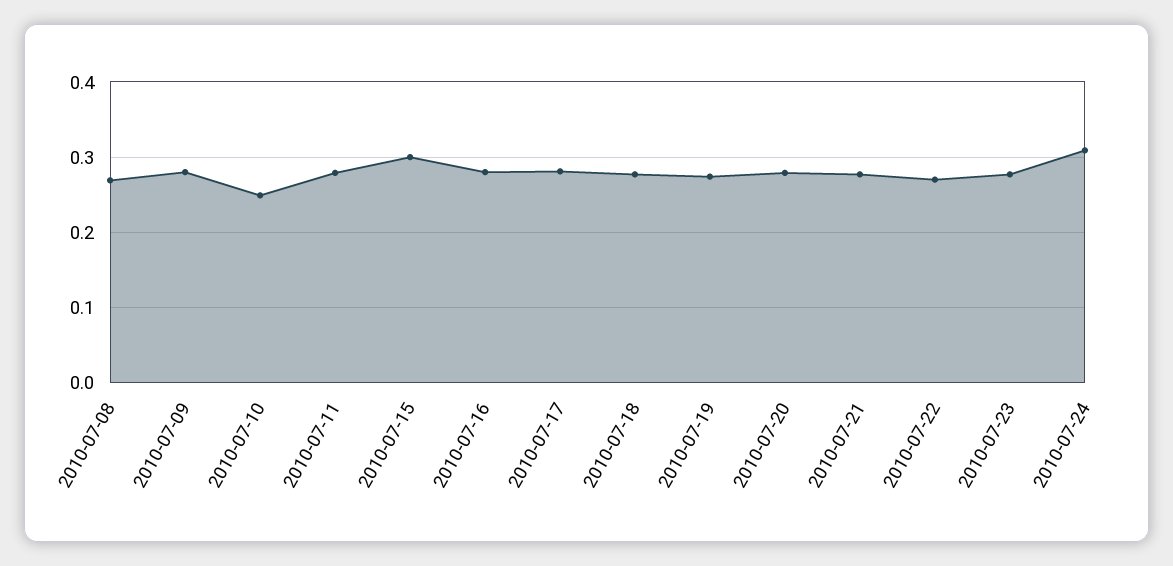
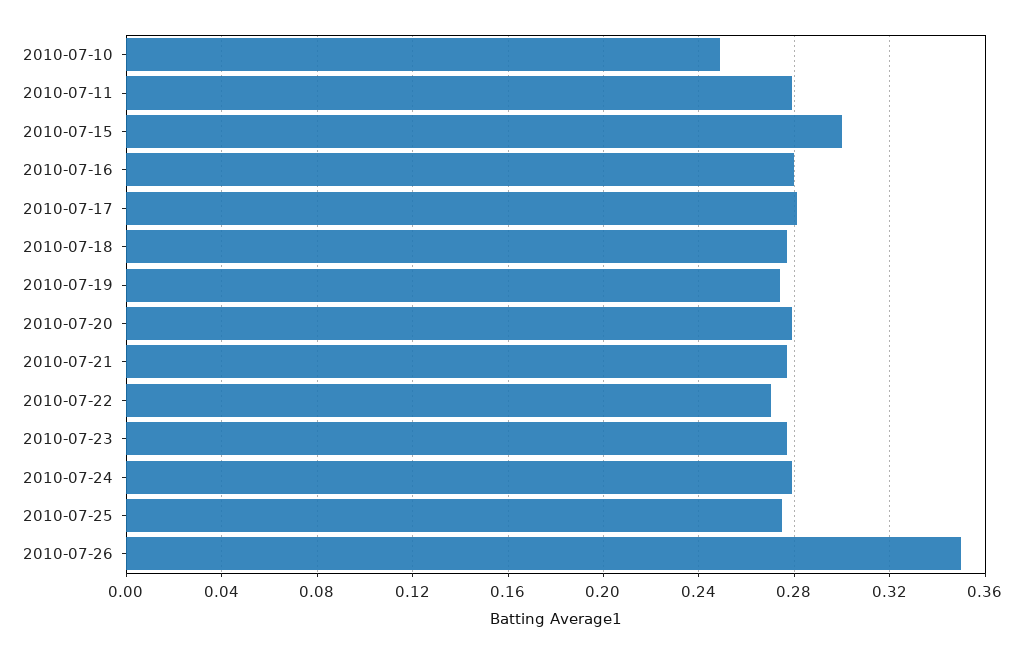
2010-07-08: 0.27 -> none
2010-07-09: 0.28 -> none
2010-07-24: 0.31 -> 0.28
2010-07-25: none -> 0.275
2010-07-26: none -> 0.35

